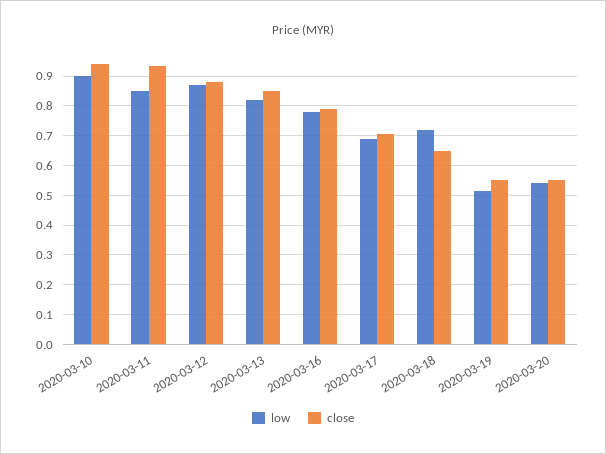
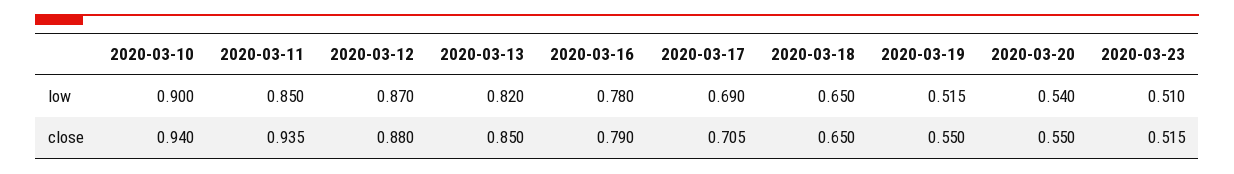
low, 2020-03-18: 0.725 -> 0.65
low, 2020-03-23: none -> 0.51
close, 2020-03-23: none -> 0.515

